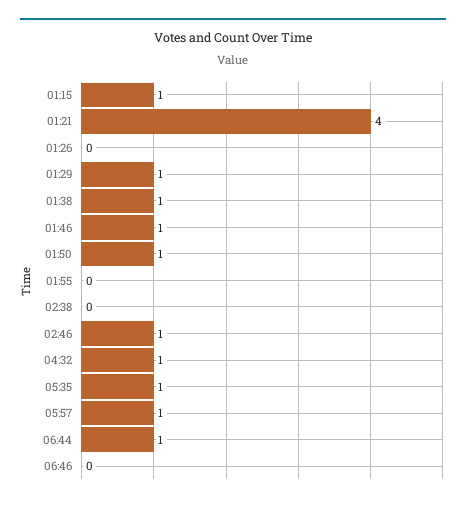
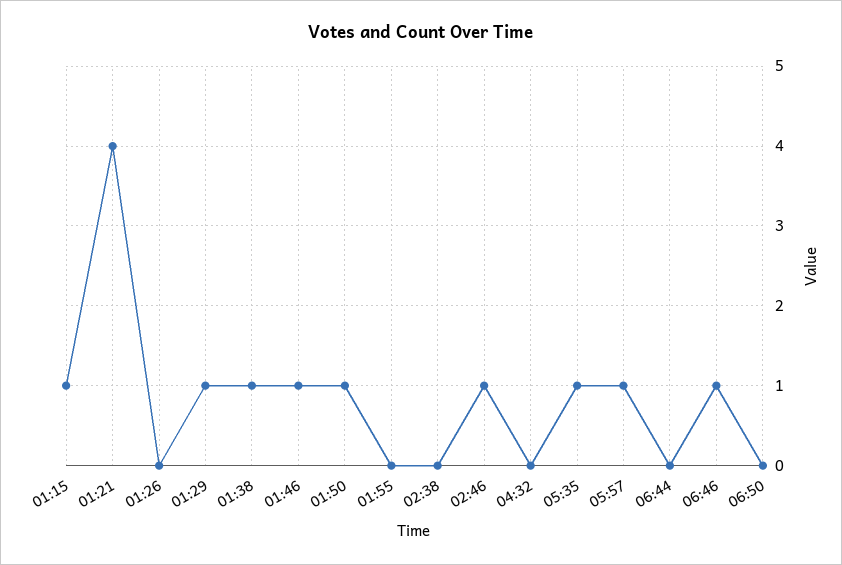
04:32: 1 -> 0
06:44: 1 -> 0
06:46: 0 -> 1
06:50: none -> 0

